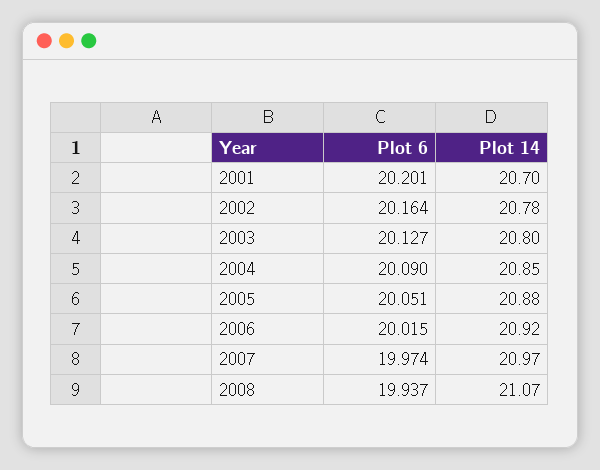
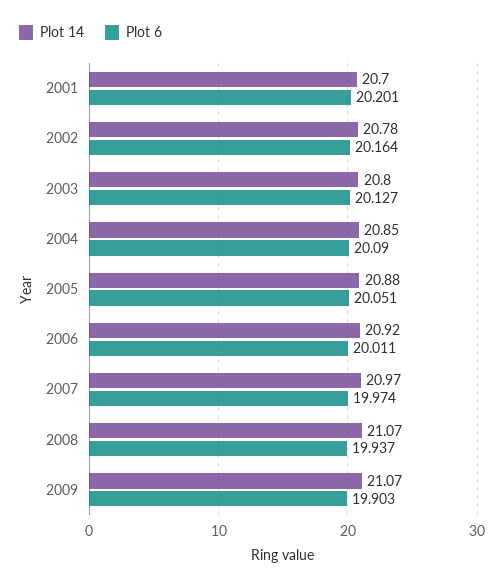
Plot 6, 2006: 20.015 -> 20.011
Plot 14, 2009: none -> 21.07
Plot 6, 2009: none -> 19.903

